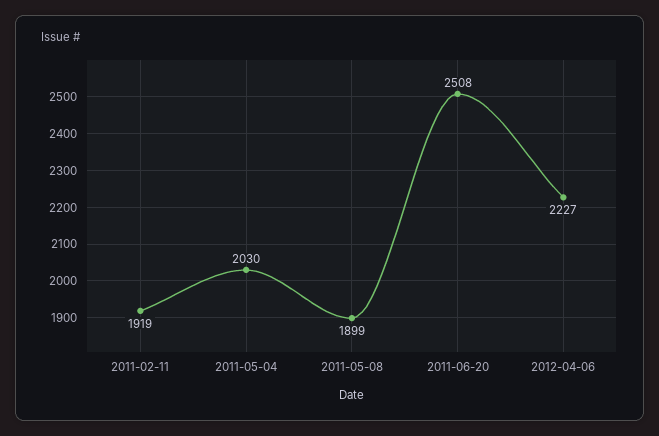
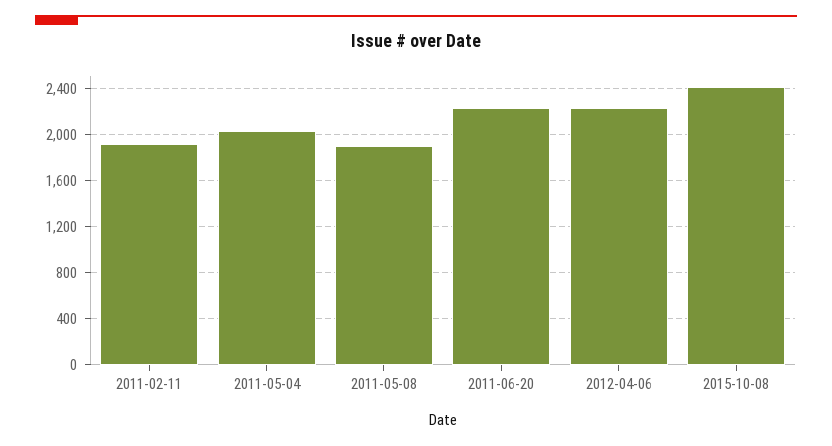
2011-06-20: 2508 -> 2200
2015-10-08: none -> 2400

